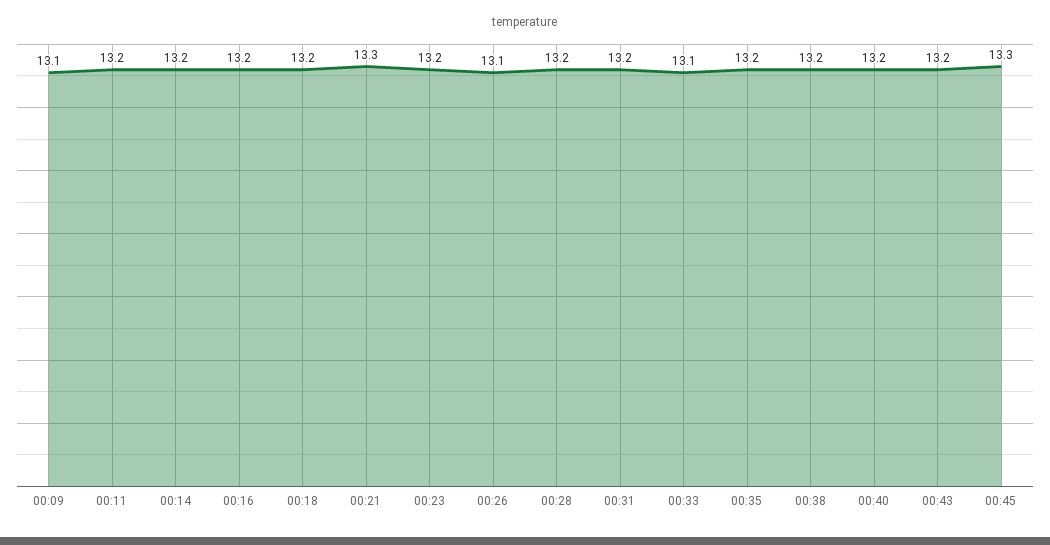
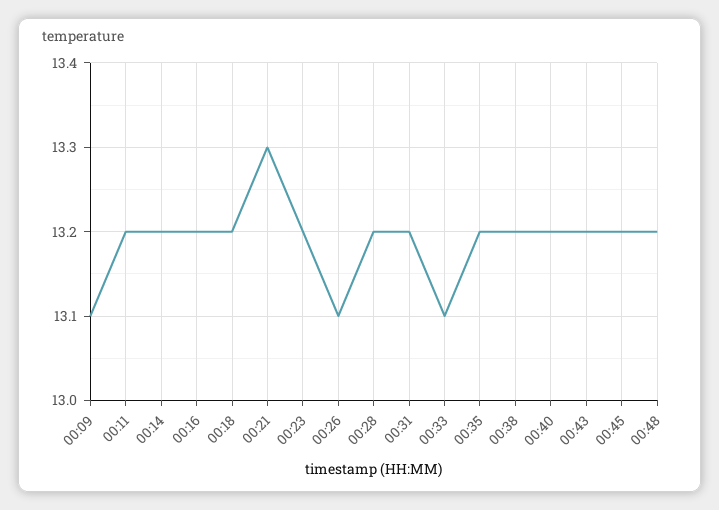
00:45: 13.3 -> 13.2
00:48: none -> 13.2

